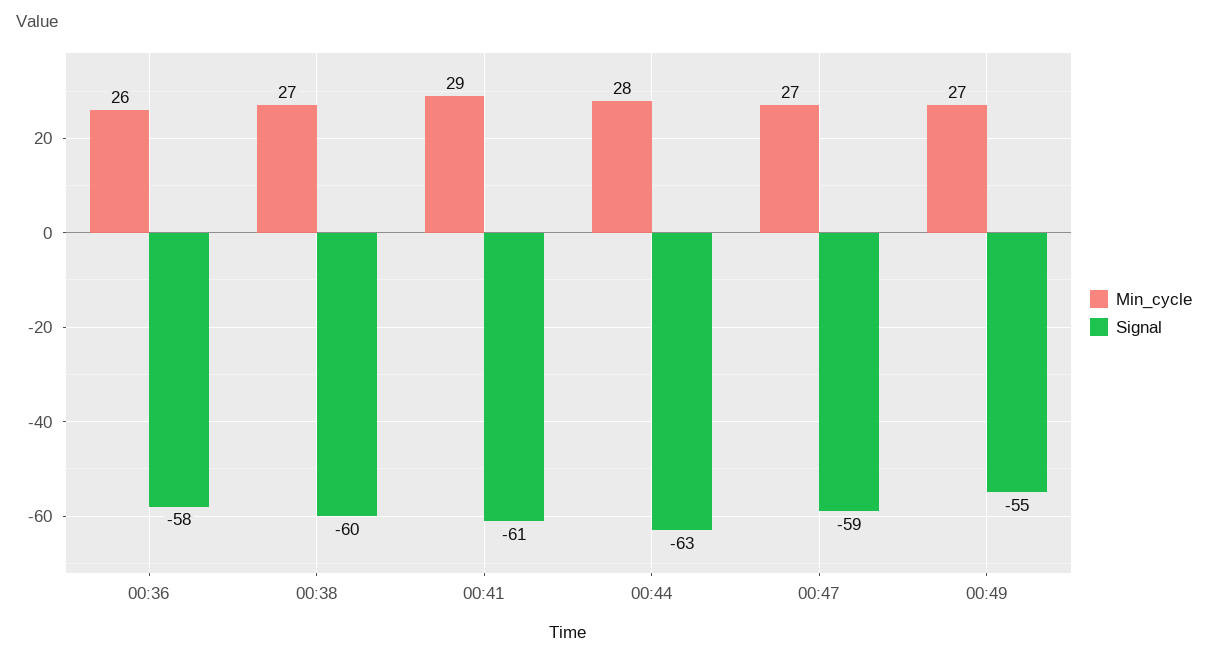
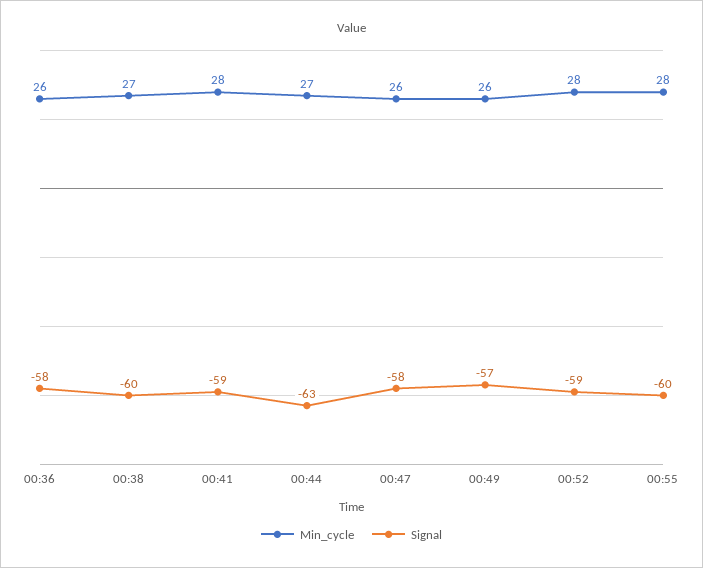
Min_cycle, 00:41: 29 -> 28
Signal, 00:41: -61 -> -59
Min_cycle, 00:44: 28 -> 27
Min_cycle, 00:47: 27 -> 26
Signal, 00:47: -59 -> -58
Min_cycle, 00:49: 27 -> 26
Signal, 00:49: -55 -> -57
Min_cycle, 00:52: none -> 28
Signal, 00:52: none -> -59
Min_cycle, 00:55: none -> 28
Signal, 00:55: none -> -60

